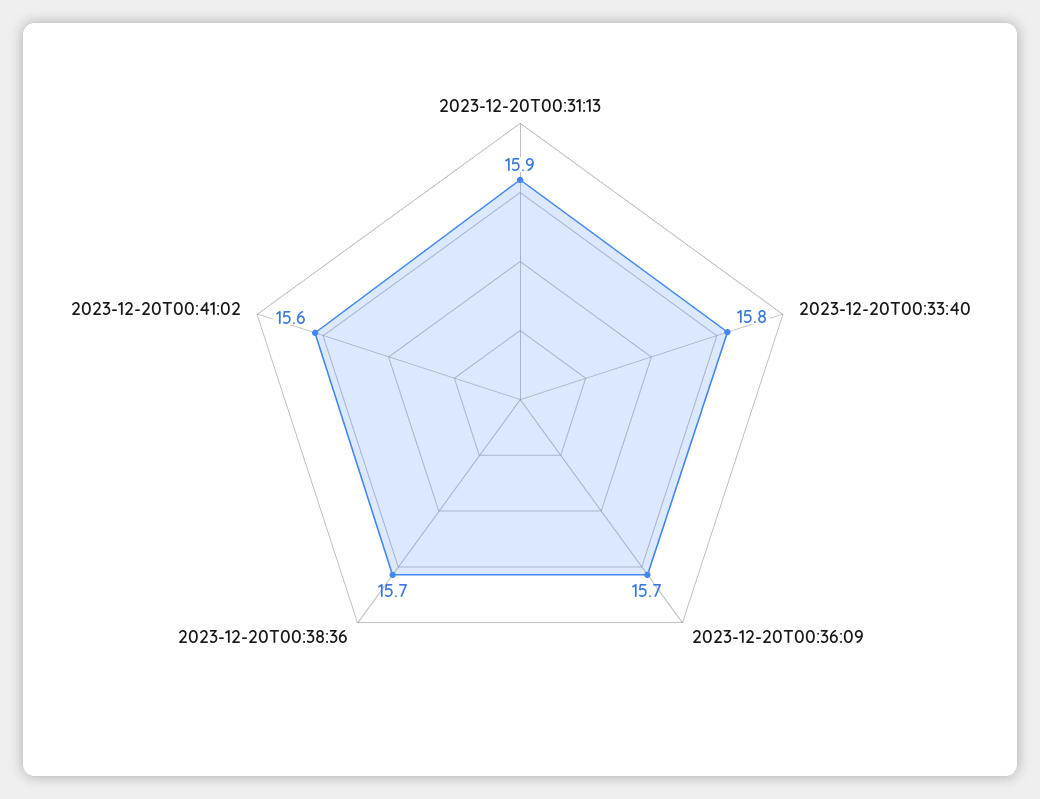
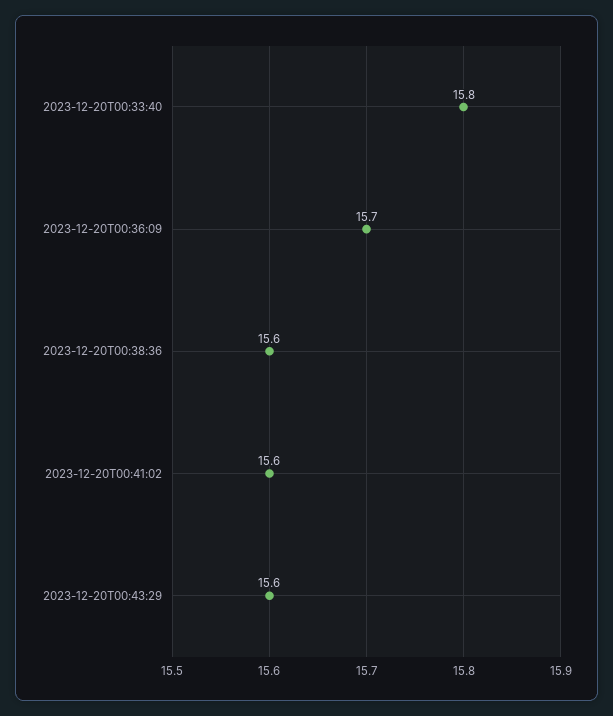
2023-12-20T00:31:13: 15.9 -> none
2023-12-20T00:38:36: 15.7 -> 15.6
2023-12-20T00:43:29: none -> 15.6

